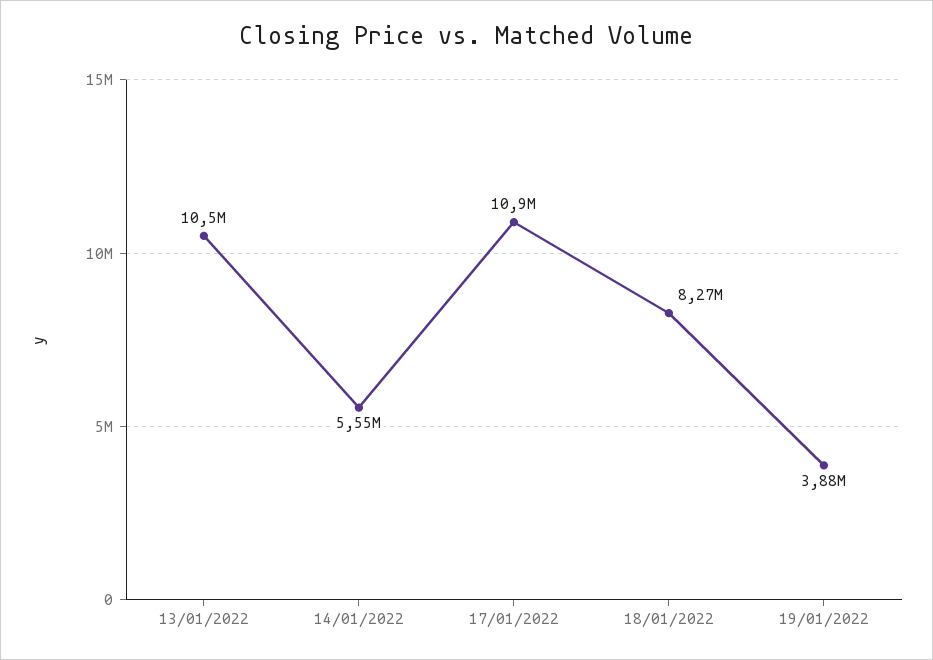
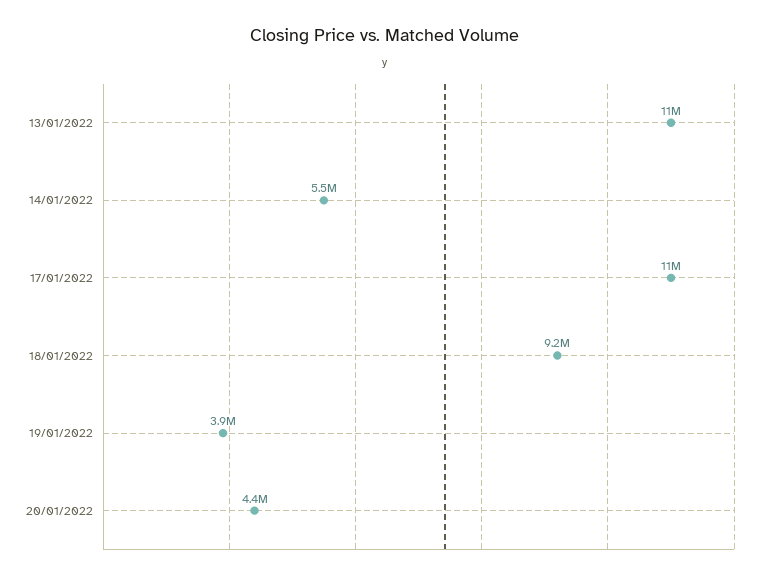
18/01/2022: 8270000 -> 9200000
20/01/2022: none -> 4400000

